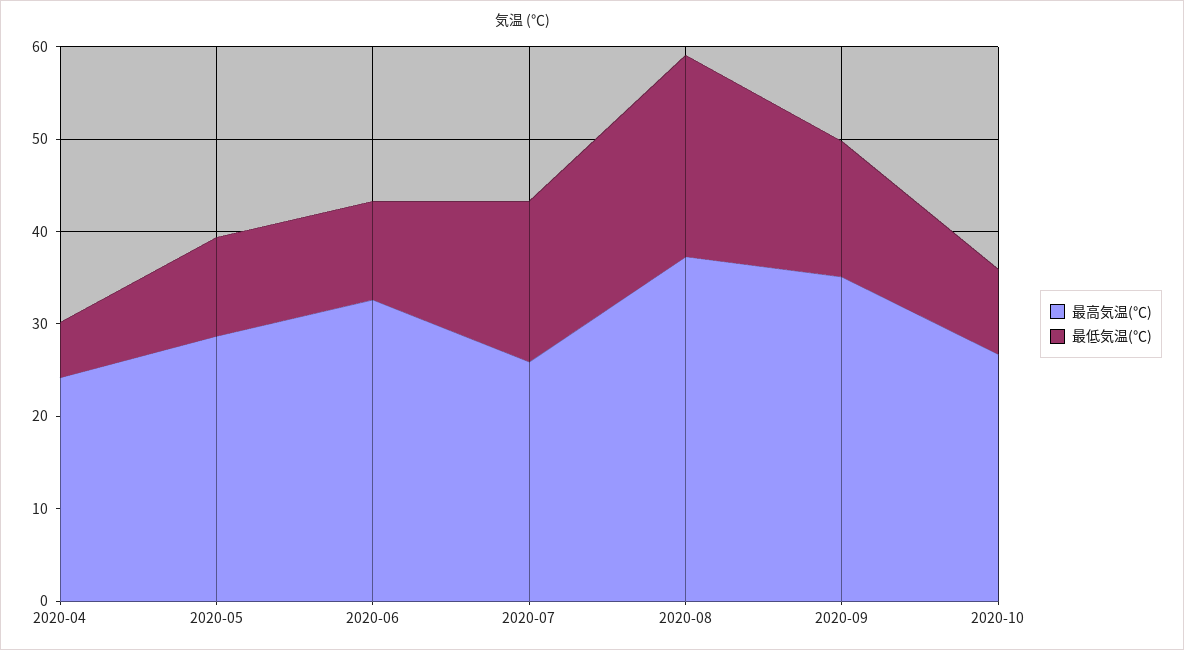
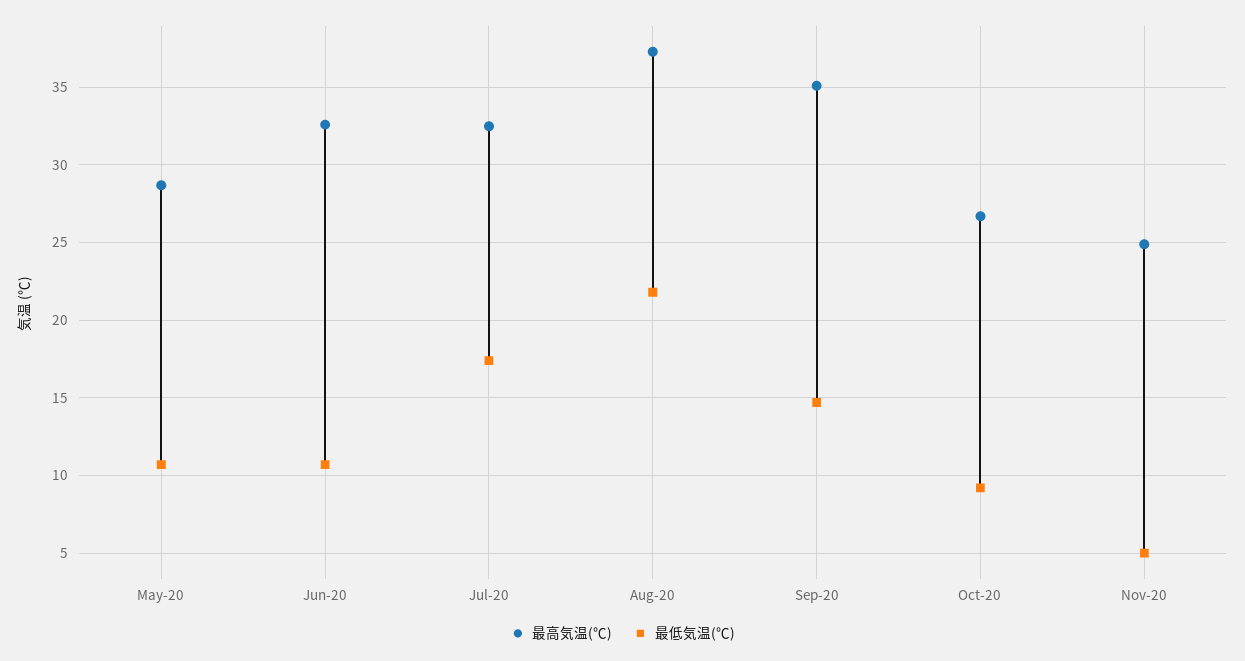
最高気温(℃), 2020-04: 24 -> none
最低気温(℃), 2020-04: 6 -> none
最高気温(℃), 2020-07: 26 -> 32.5
最高気温(℃), Nov-20: none -> 25
最低気温(℃), Nov-20: none -> 5

